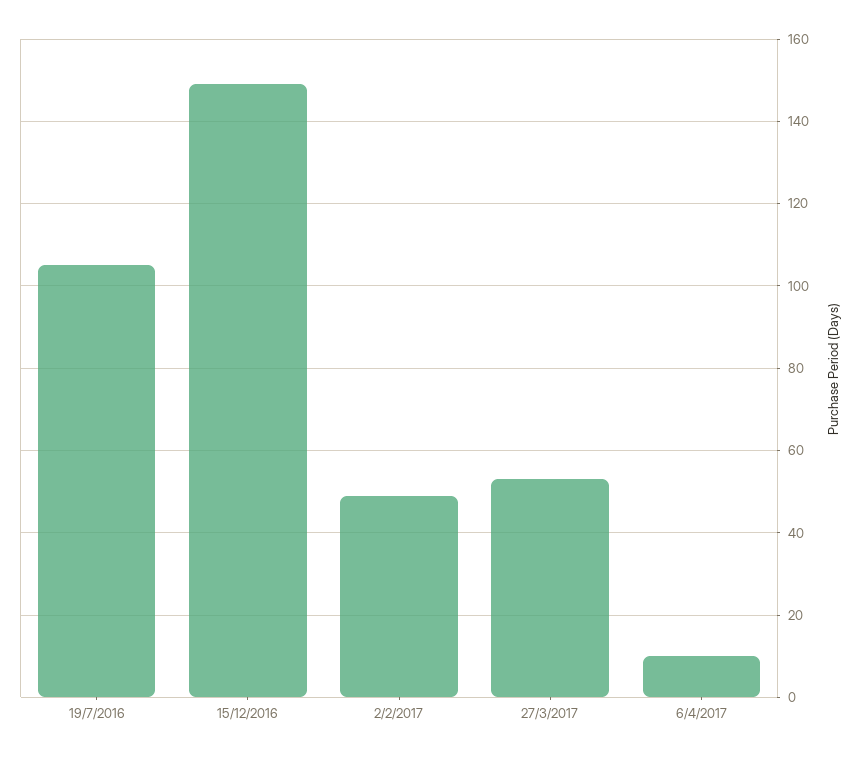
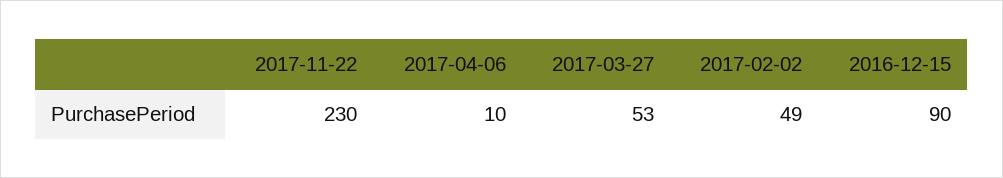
19/7/2016: 105 -> none
15/12/2016: 150 -> 90
2017-11-22: none -> 230

